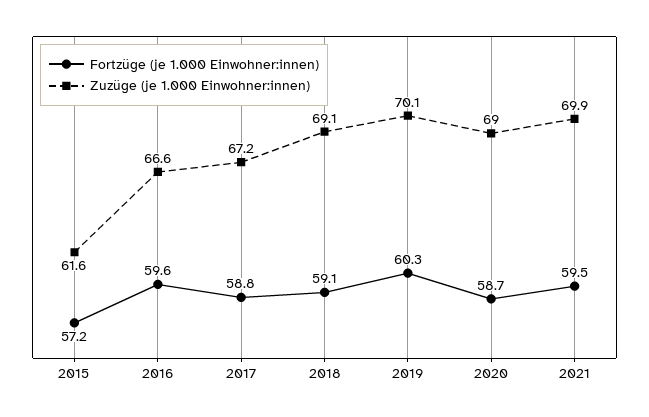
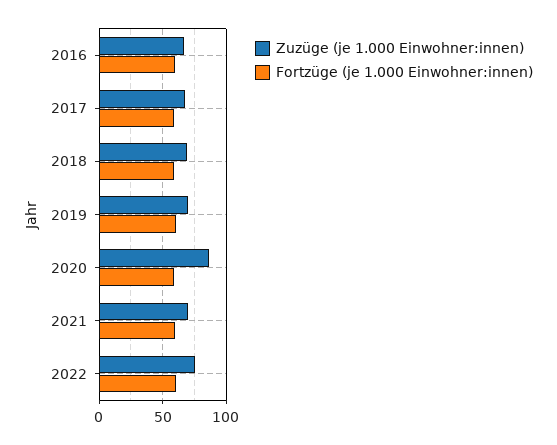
Fortzüge (je 1.000 Einwohner:innen), 2015: 57.2 -> none
Zuzüge (je 1.000 Einwohner:innen), 2015: 61.6 -> none
Zuzüge (je 1.000 Einwohner:innen), 2020: 69 -> 85
Zuzüge (je 1.000 Einwohner:innen), 2022: none -> 75
Fortzüge (je 1.000 Einwohner:innen), 2022: none -> 60

